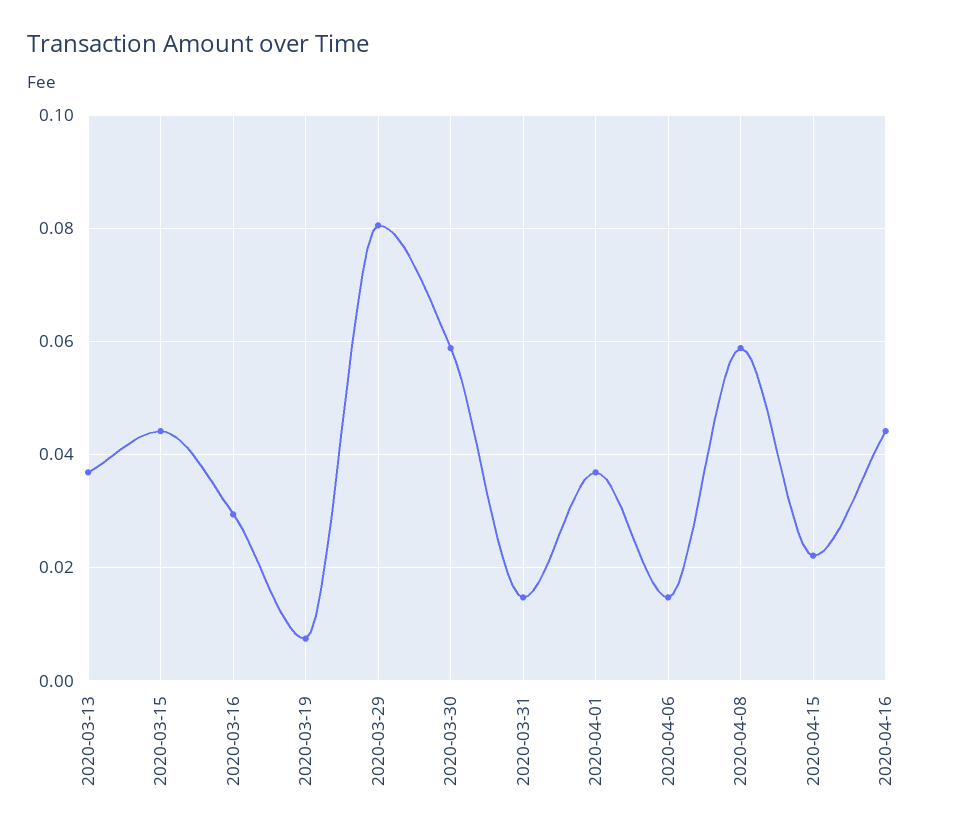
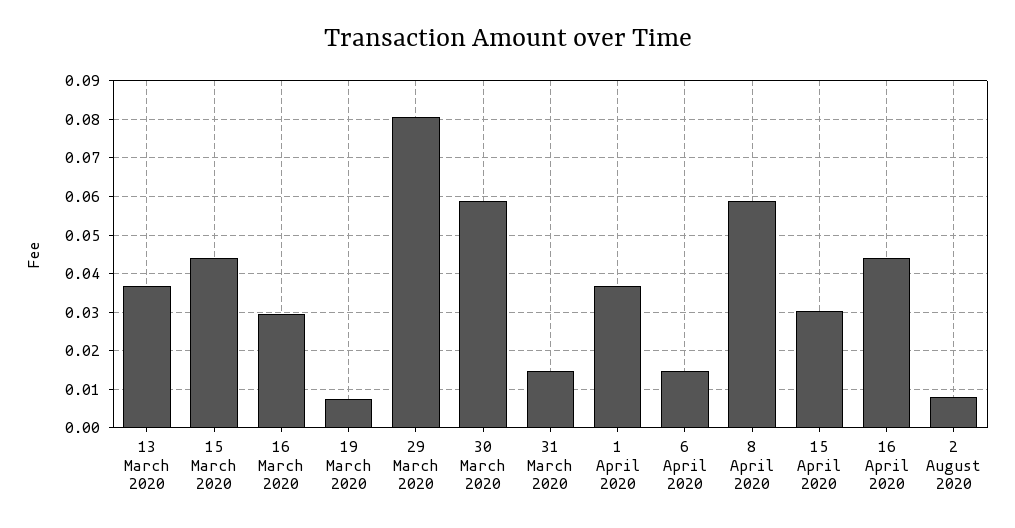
2020-04-15: 0.022 -> 0.03
2 August 2020: none -> 0.008

